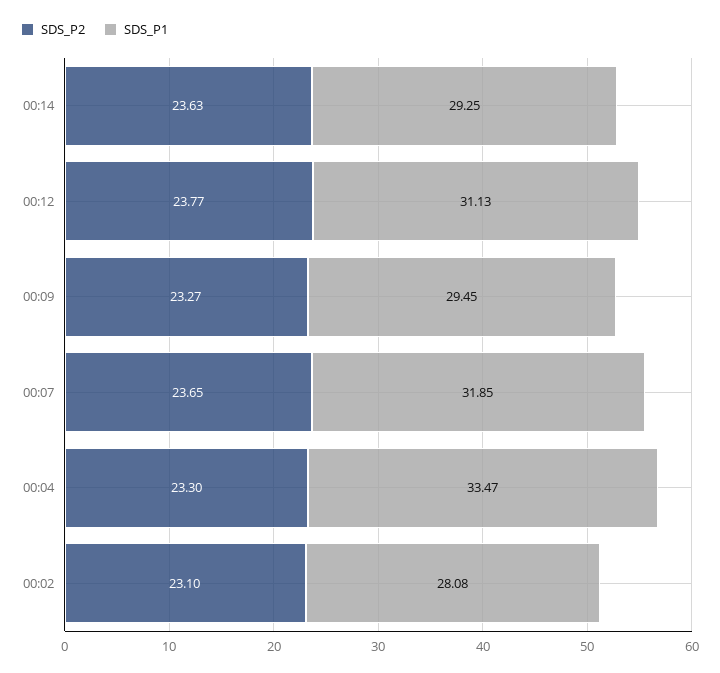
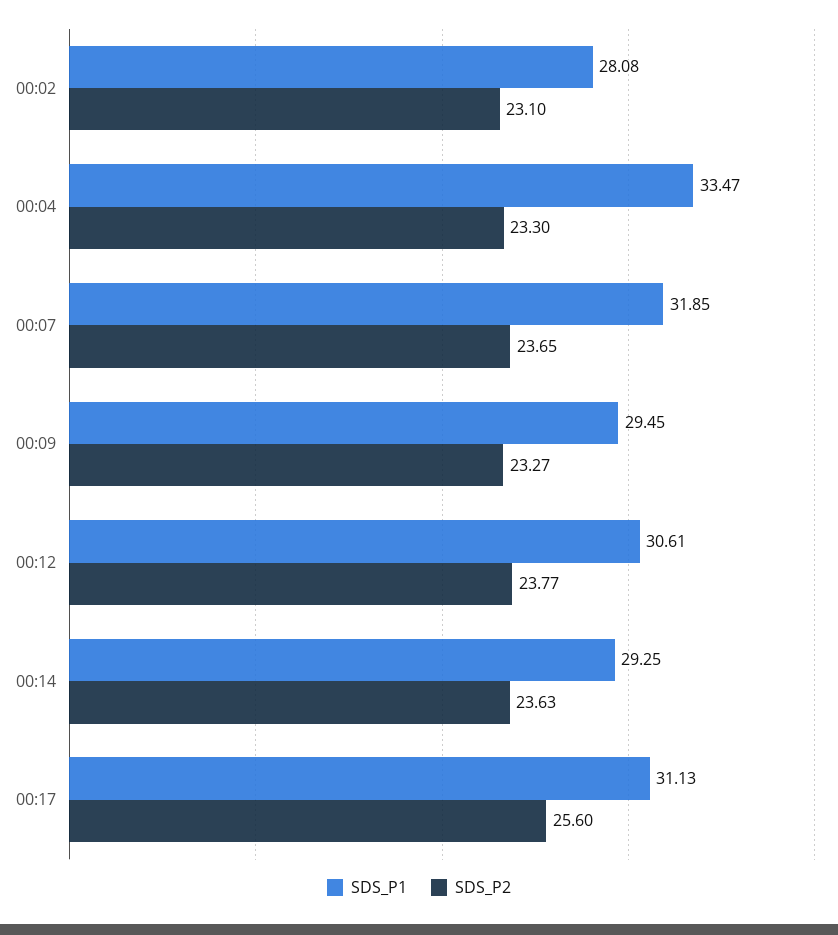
SDS_P1, 00:12: 31.13 -> 30.61
SDS_P1, 00:17: none -> 31.13
SDS_P2, 00:17: none -> 25.6

